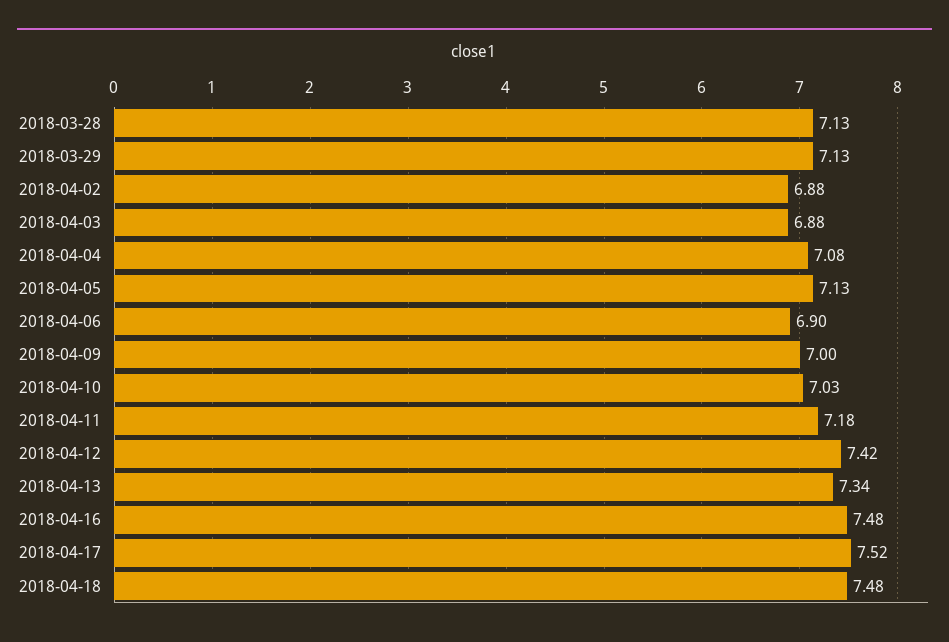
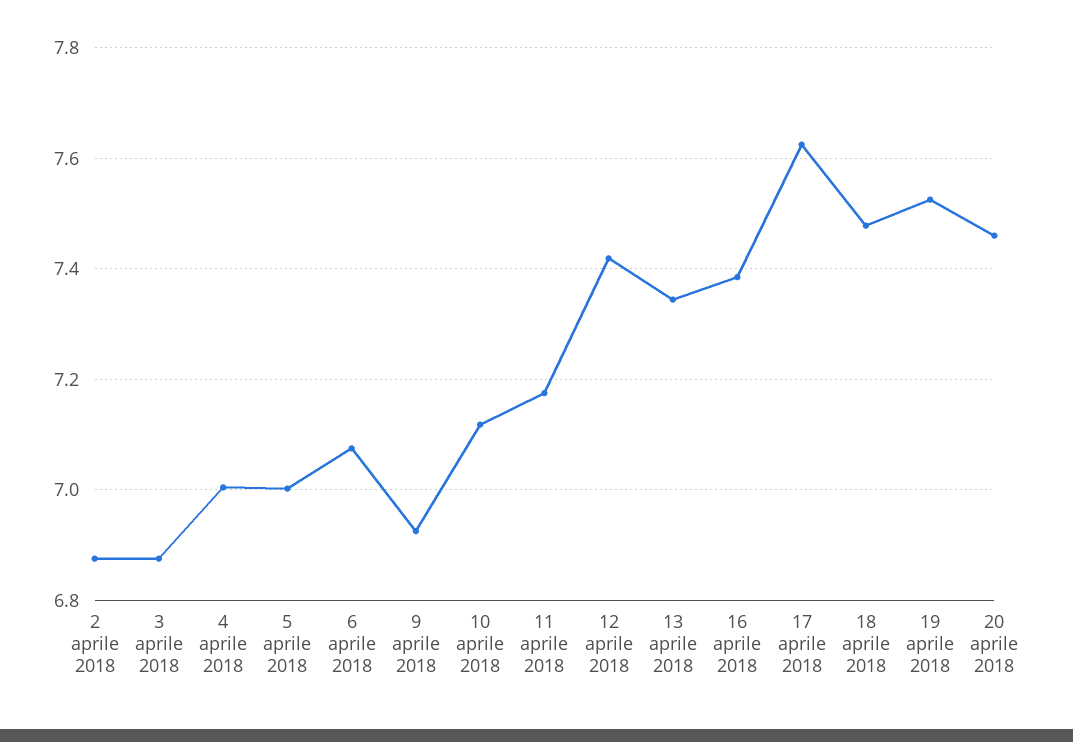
2018-03-28: 7.13 -> none
2018-03-29: 7.13 -> none
2018-04-04: 7.08 -> 7
2018-04-05: 7.13 -> 7
2018-04-06: 6.9 -> 7.08
2018-04-09: 7 -> 6.92
2018-04-10: 7.03 -> 7.12
2018-04-16: 7.48 -> 7.38
2018-04-17: 7.52 -> 7.62
19 aprile 2018: none -> 7.52
20 aprile 2018: none -> 7.46

